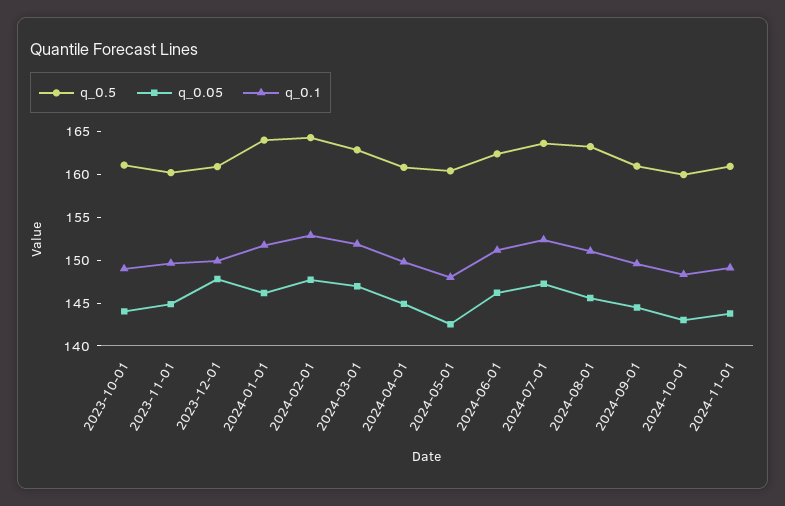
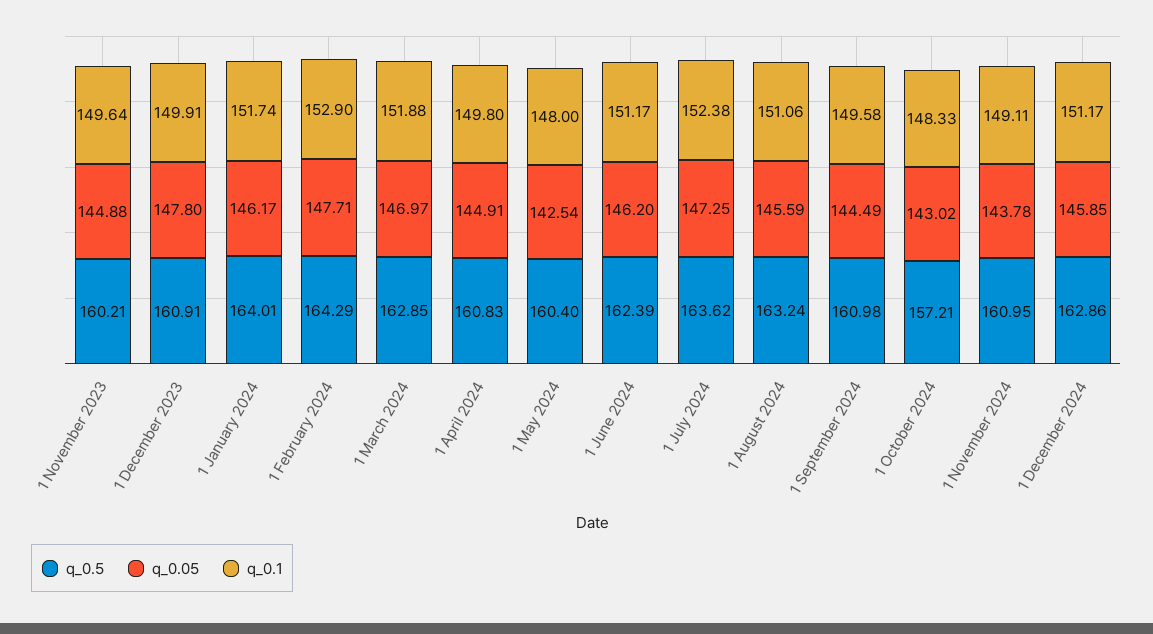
q_0.5, 2023-10-01: 161 -> none
q_0.05, 2023-10-01: 144 -> none
q_0.1, 2023-10-01: 149 -> none
q_0.5, 2024-10-01: 160 -> 157.21
q_0.5, 1 December 2024: none -> 162.86
q_0.05, 1 December 2024: none -> 145.85
q_0.1, 1 December 2024: none -> 151.17

